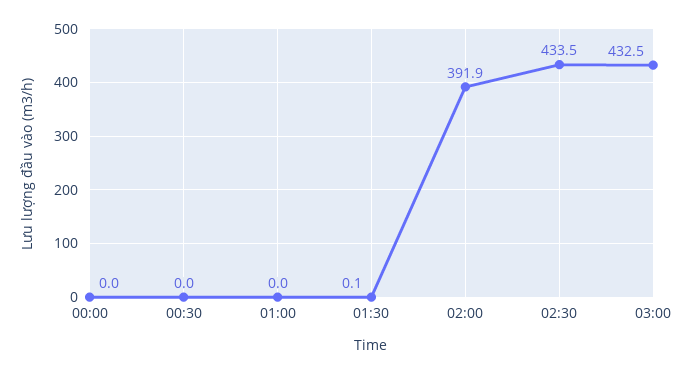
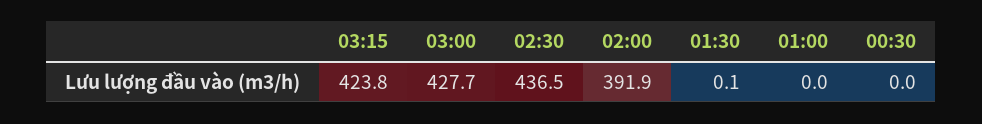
00:00: 0 -> none
02:30: 433.5 -> 436.5
03:00: 432.5 -> 427.7
03:15: none -> 423.8

